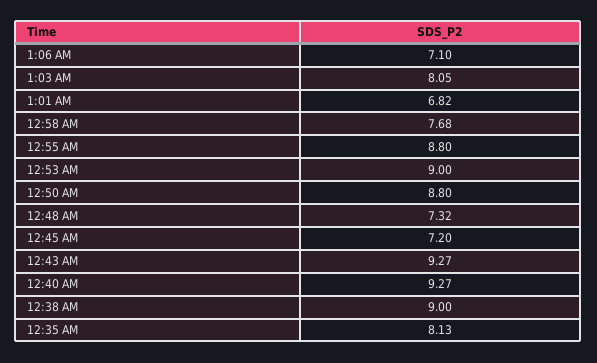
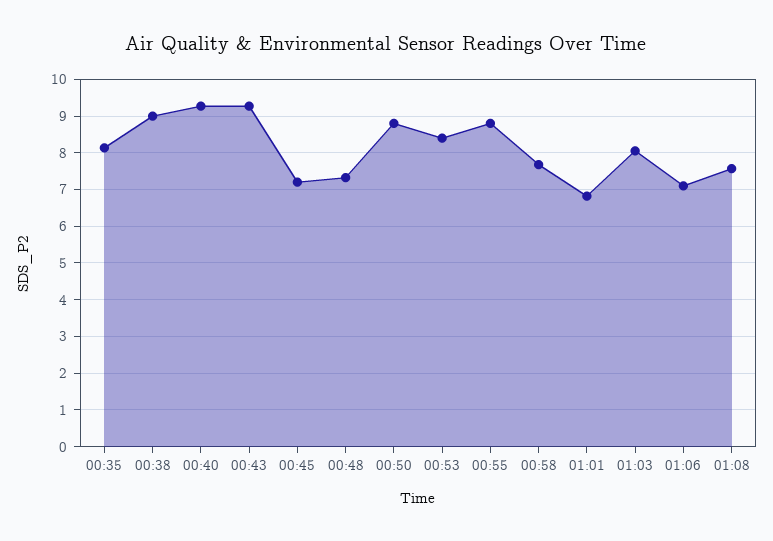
12:53 AM: 9 -> 8.4
01:08: none -> 7.6

